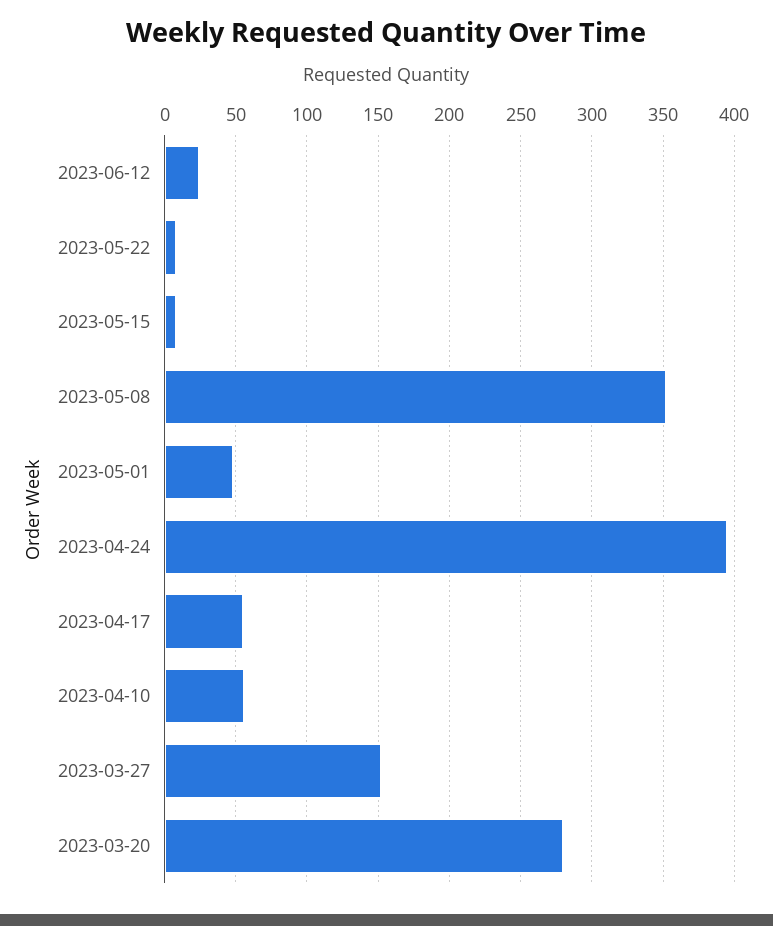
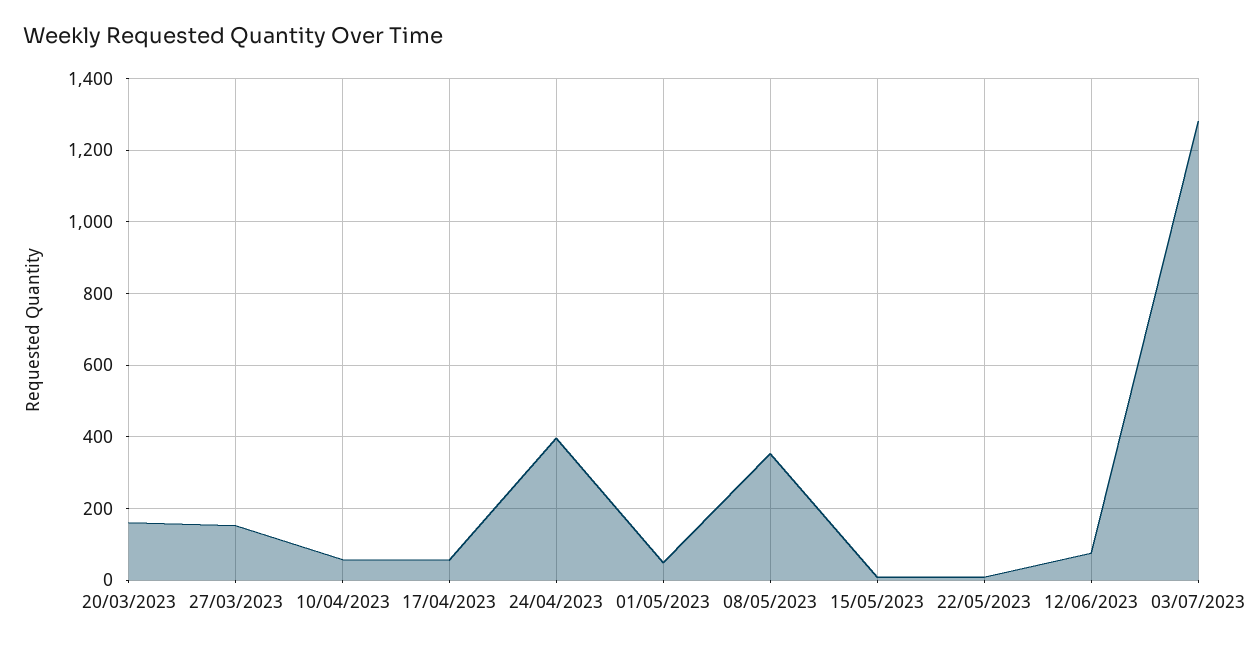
2023-06-12: 25 -> 80
2023-03-20: 280 -> 160
03/07/2023: none -> 1280

